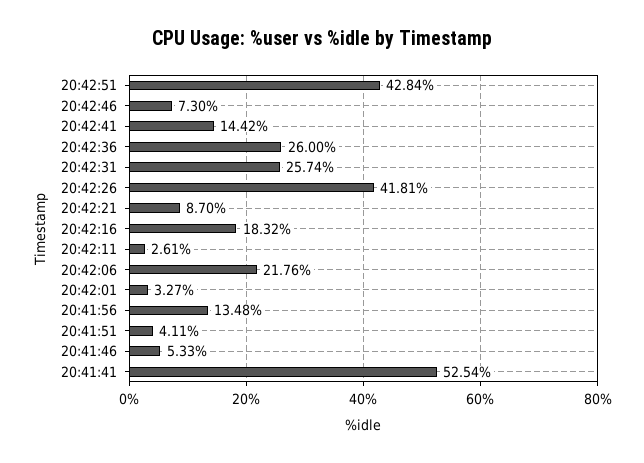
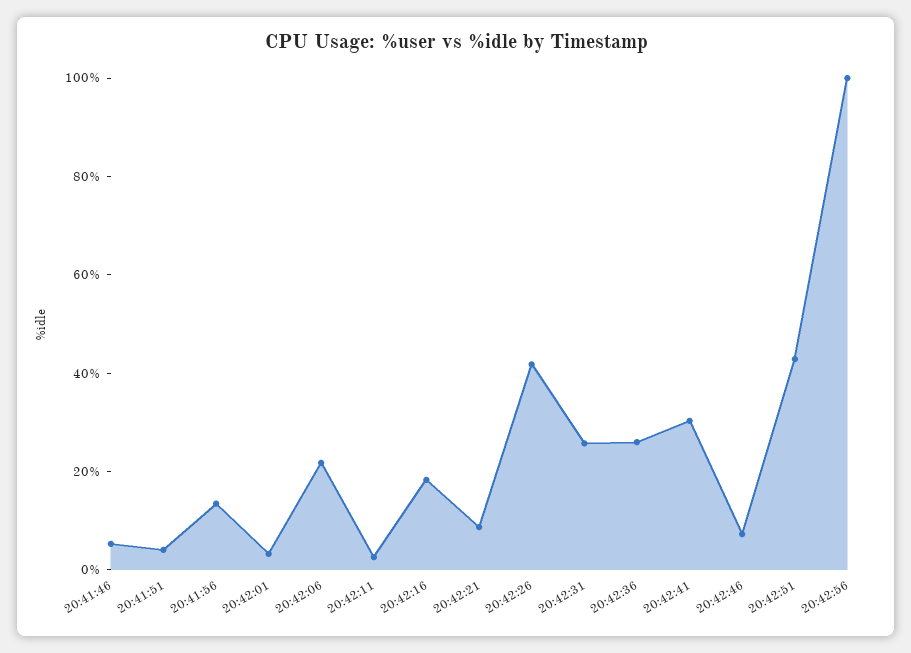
20:42:41: 14.42 -> 30
20:41:41: 52.54 -> none
20:42:56: none -> 100

